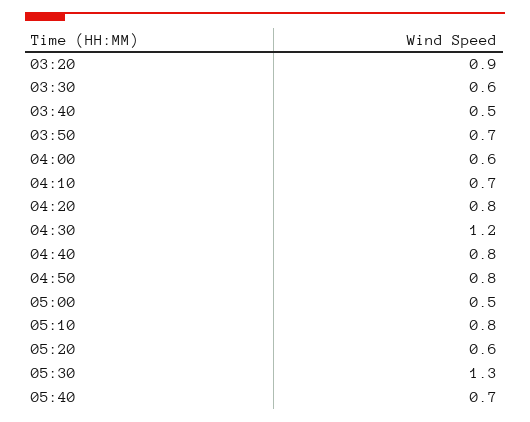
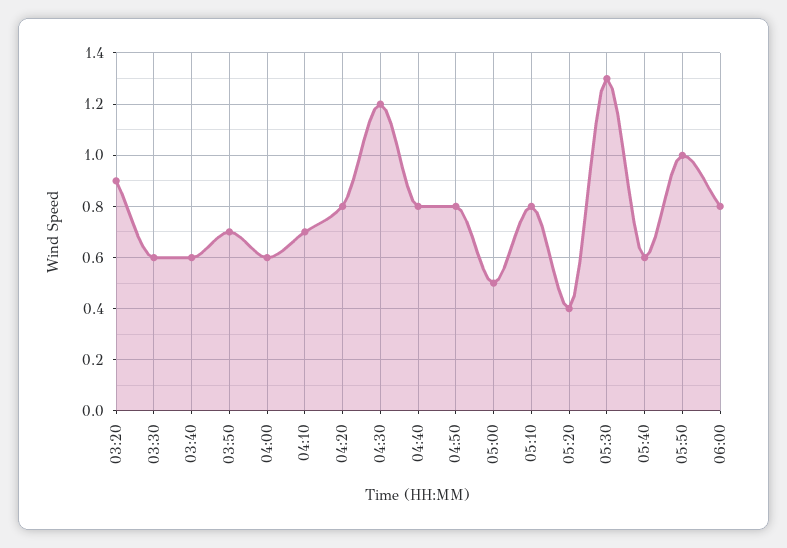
03:40: 0.5 -> 0.6
05:20: 0.6 -> 0.4
05:40: 0.7 -> 0.6
05:50: none -> 1
06:00: none -> 0.8

